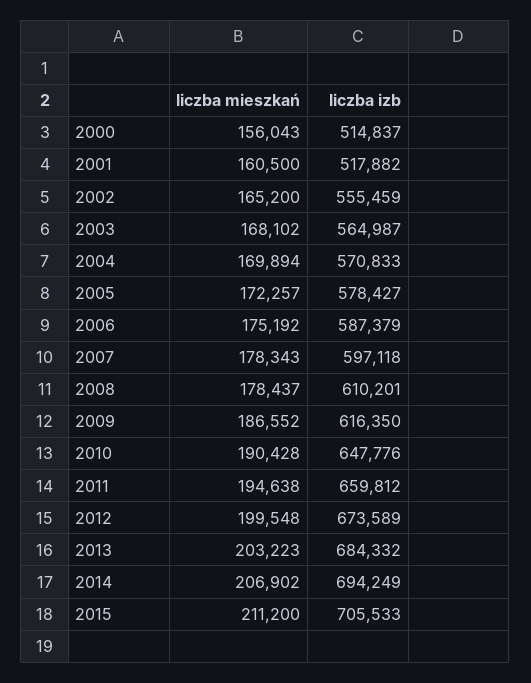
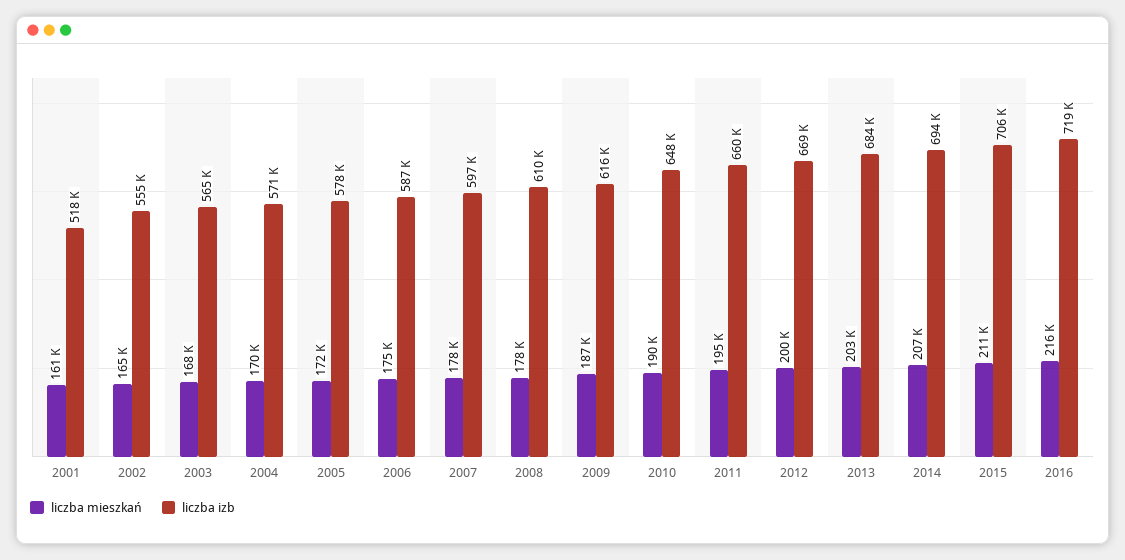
liczba mieszkań, 2000: 156043 -> none
liczba izb, 2000: 514837 -> none
liczba izb, 2012: 673589 -> 669000
liczba mieszkań, 2016: none -> 216000
liczba izb, 2016: none -> 719000

